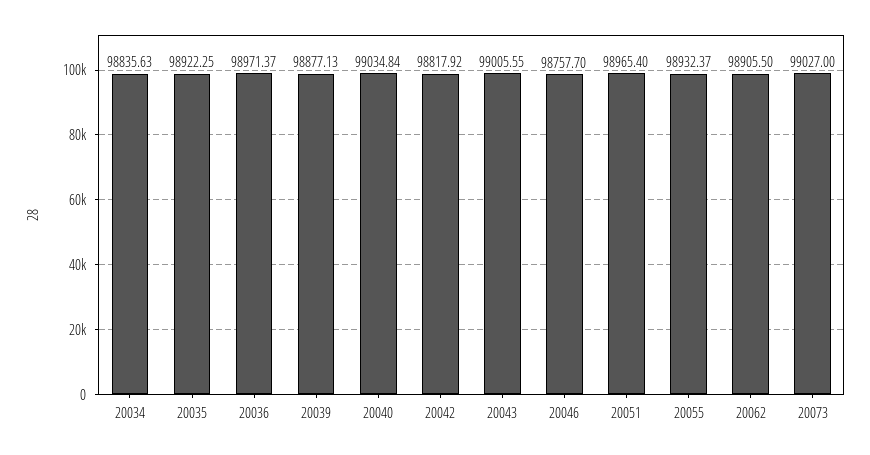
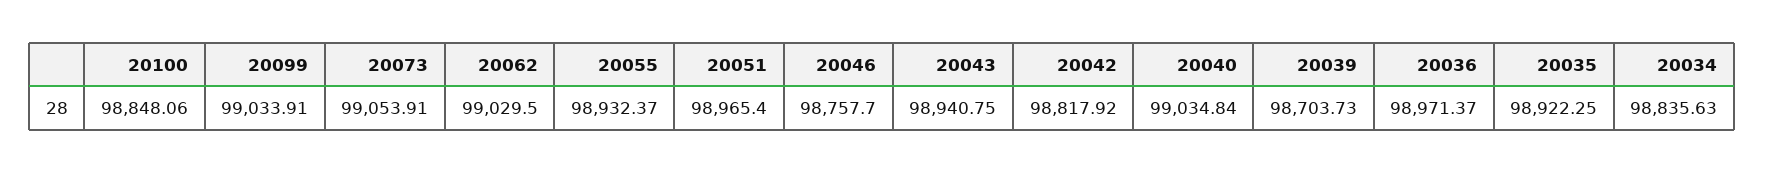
20039: 98877.13 -> 98703.73
20043: 99005.55 -> 98940.75
20062: 98905.5 -> 99029.5
20073: 99027 -> 99053.91
20100: none -> 98848.06
20099: none -> 99033.91

